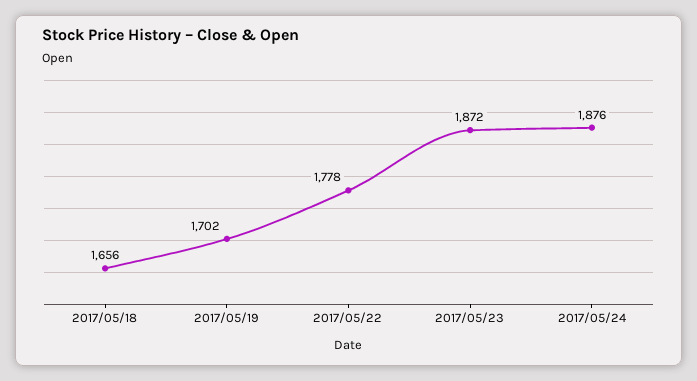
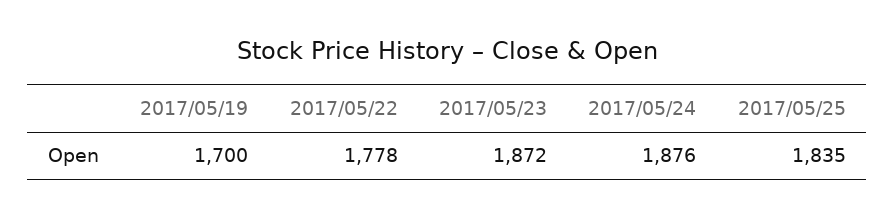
2017/05/18: 1656 -> none
2017/05/19: 1702 -> 1700
2017/05/25: none -> 1835

